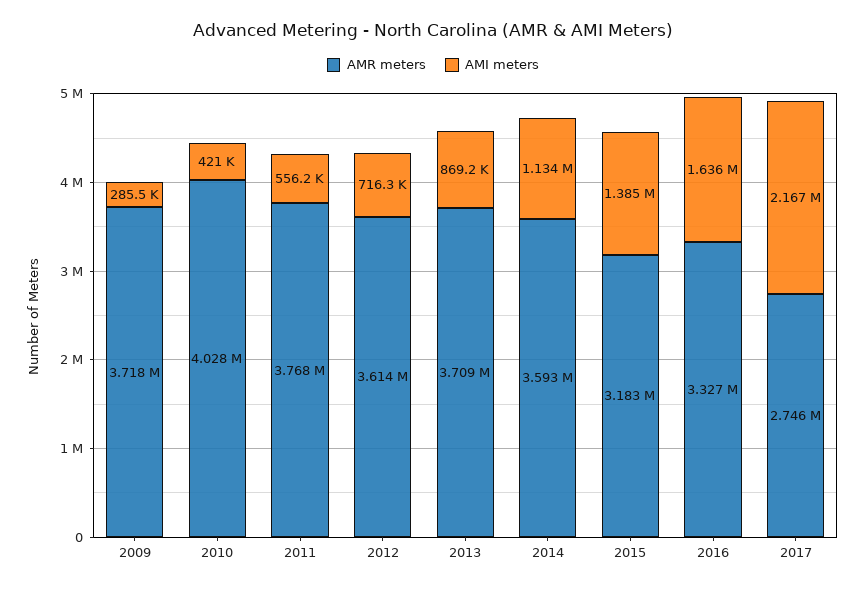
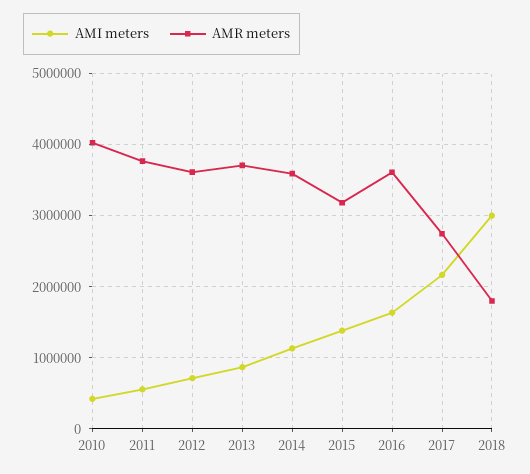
AMR meters, 2009: 3718000 -> none
AMI meters, 2009: 285500 -> none
AMR meters, 2016: 3327000 -> 3600000
AMI meters, 2018: none -> 3000000
AMR meters, 2018: none -> 1800000

